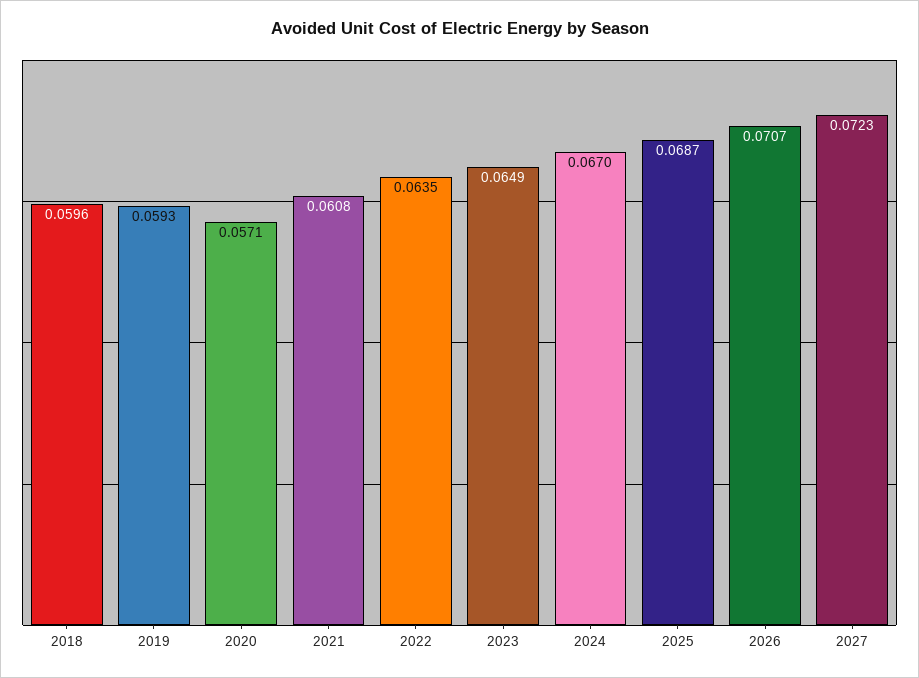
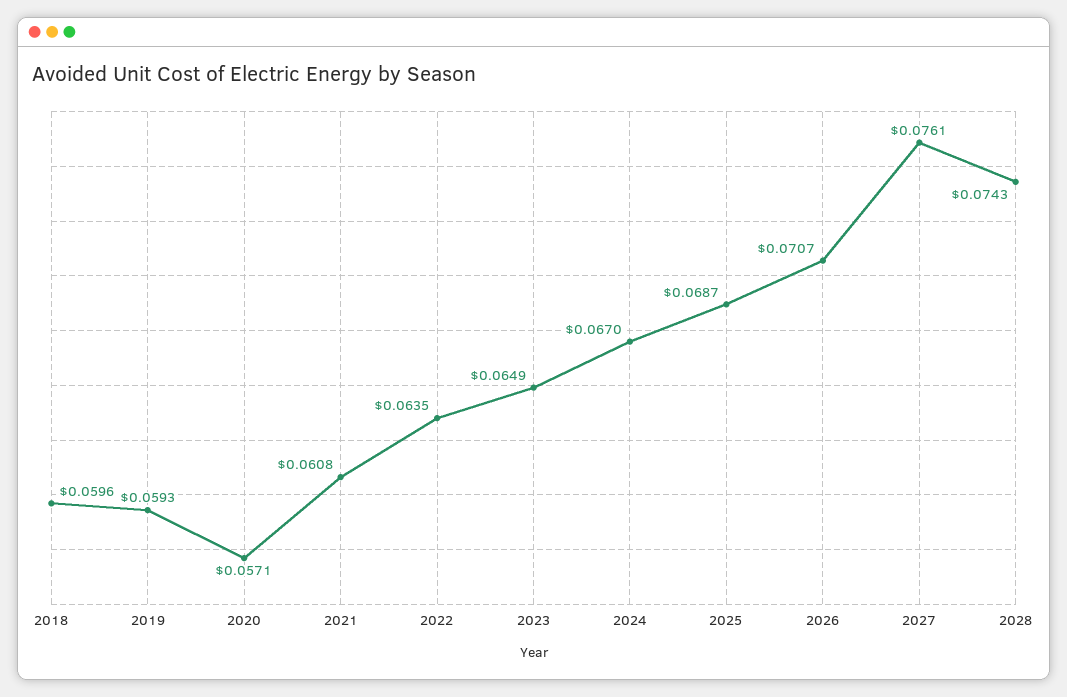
2027: 0.0723 -> 0.0761
2028: none -> 0.0743

